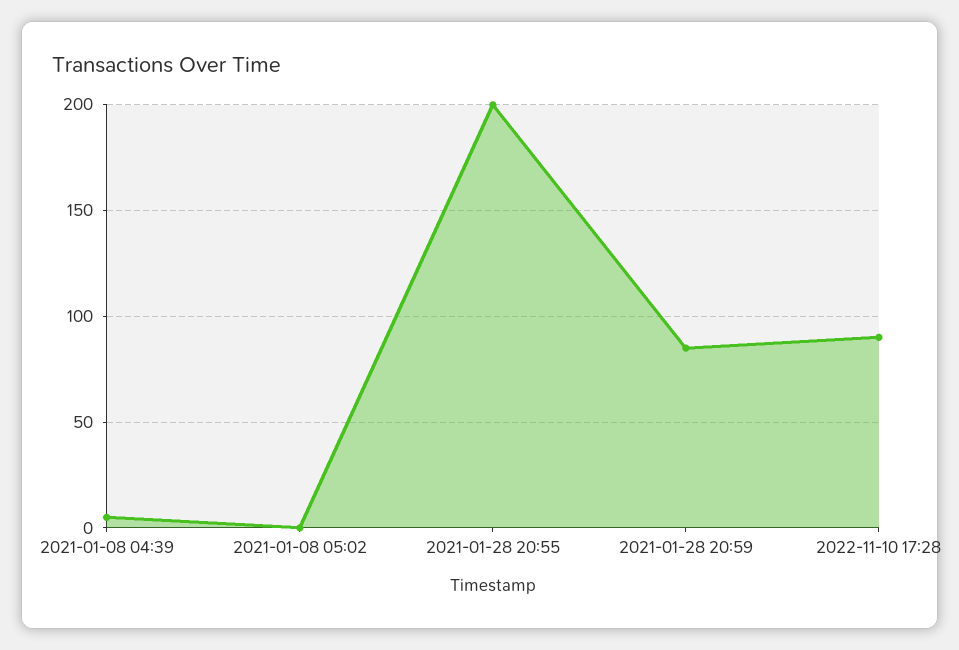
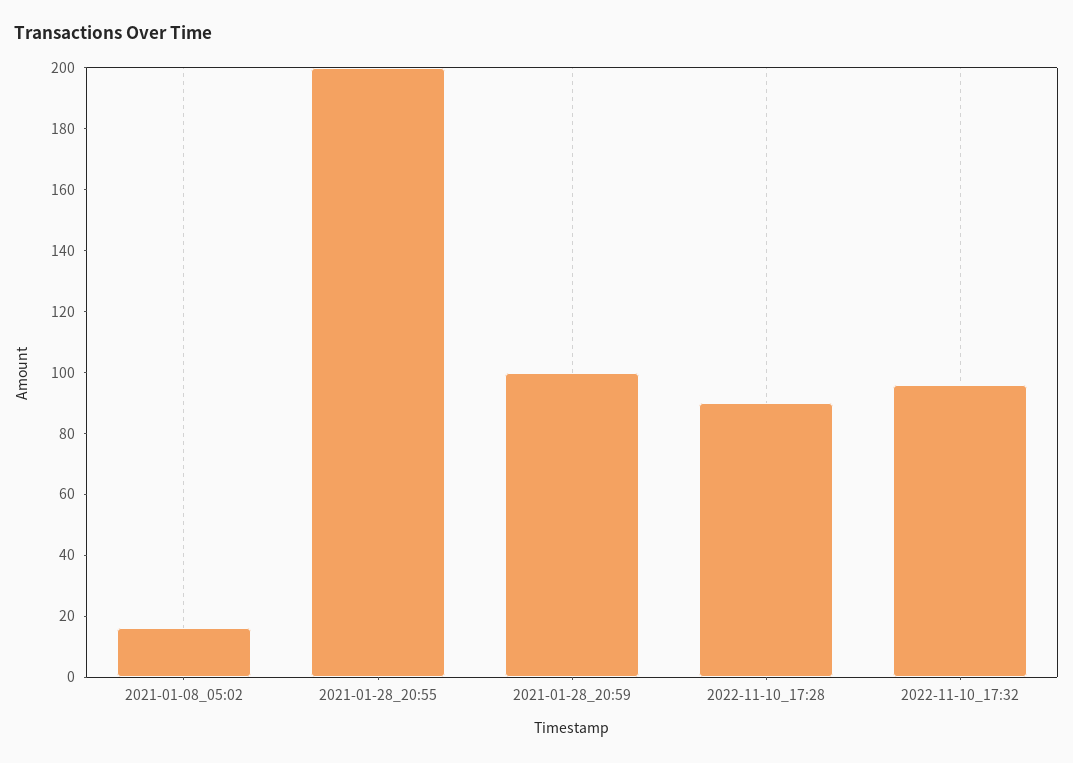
2021-01-08 04:39: 5 -> none
2021-01-08 05:02: 0 -> 15
2021-01-28 20:59: 85 -> 100
2022-11-10_17:32: none -> 95

